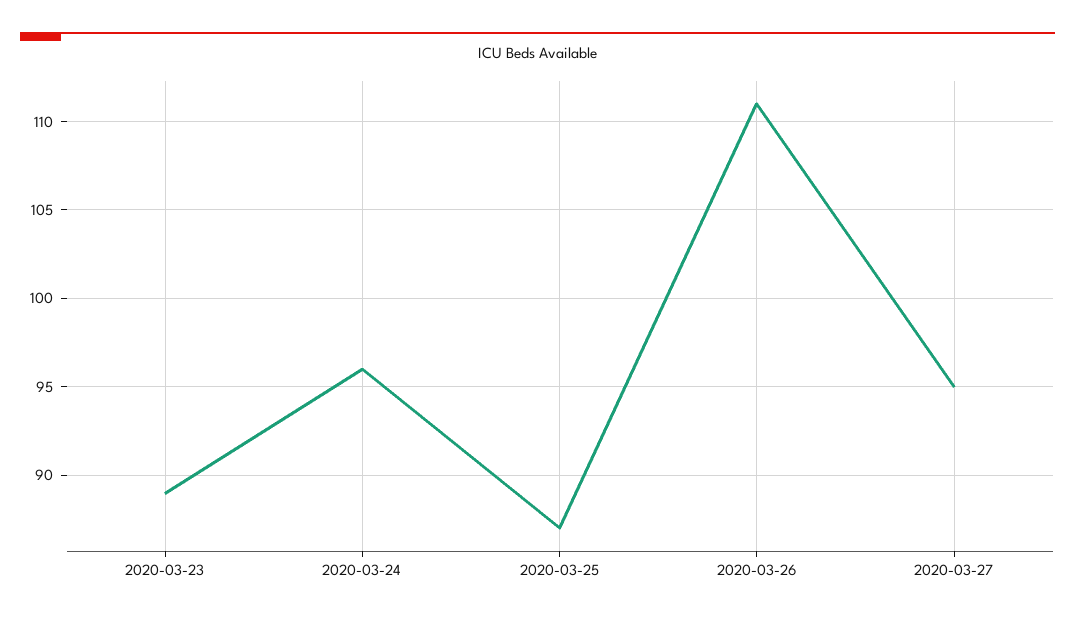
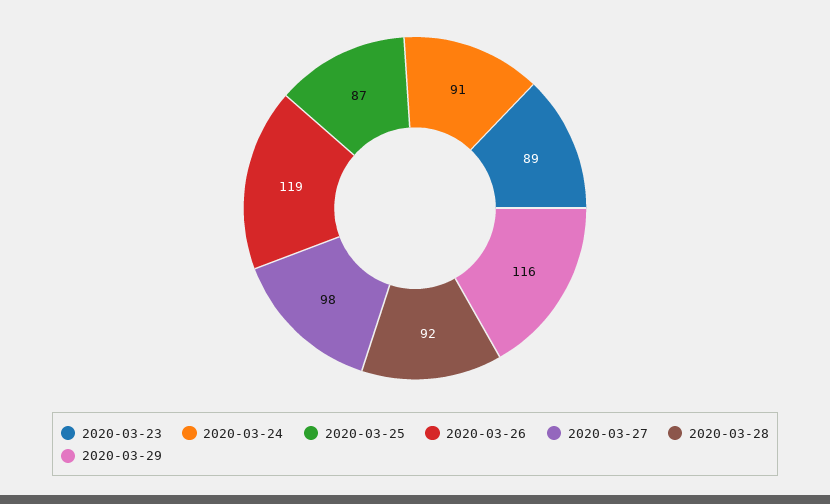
2020-03-24: 96 -> 91
2020-03-26: 111 -> 119
2020-03-27: 95 -> 98
2020-03-28: none -> 92
2020-03-29: none -> 116

